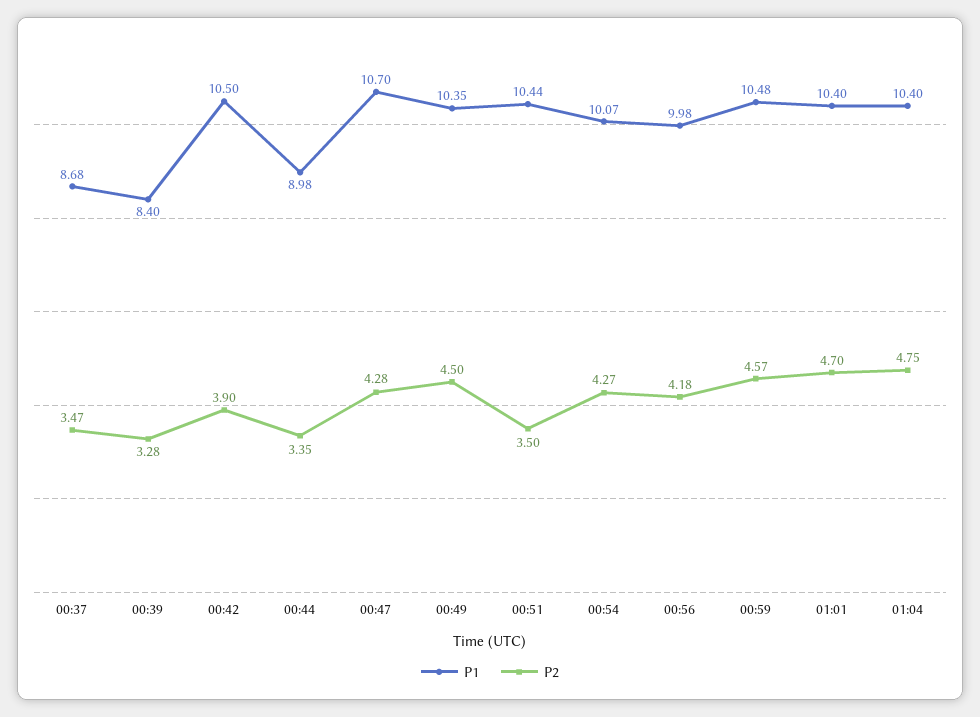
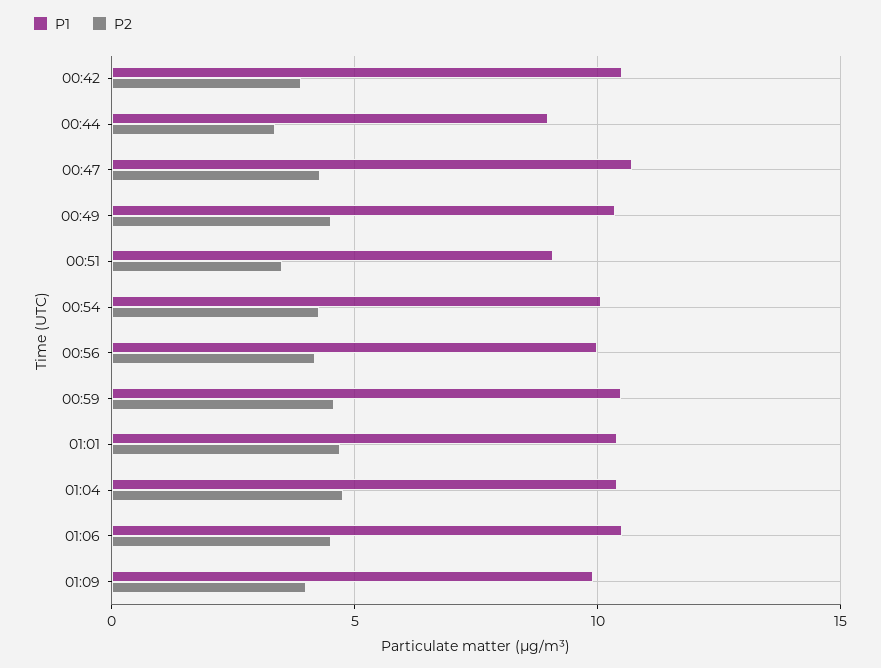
P1, 00:37: 8.68 -> none
P2, 00:37: 3.47 -> none
P1, 00:39: 8.4 -> none
P2, 00:39: 3.28 -> none
P1, 00:51: 10.44 -> 9
P1, 01:06: none -> 10.5
P2, 01:06: none -> 4.5
P1, 01:09: none -> 10
P2, 01:09: none -> 4

